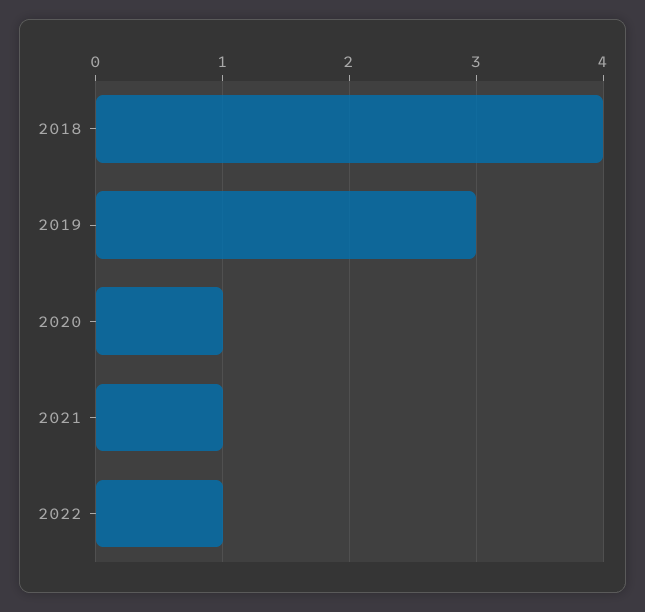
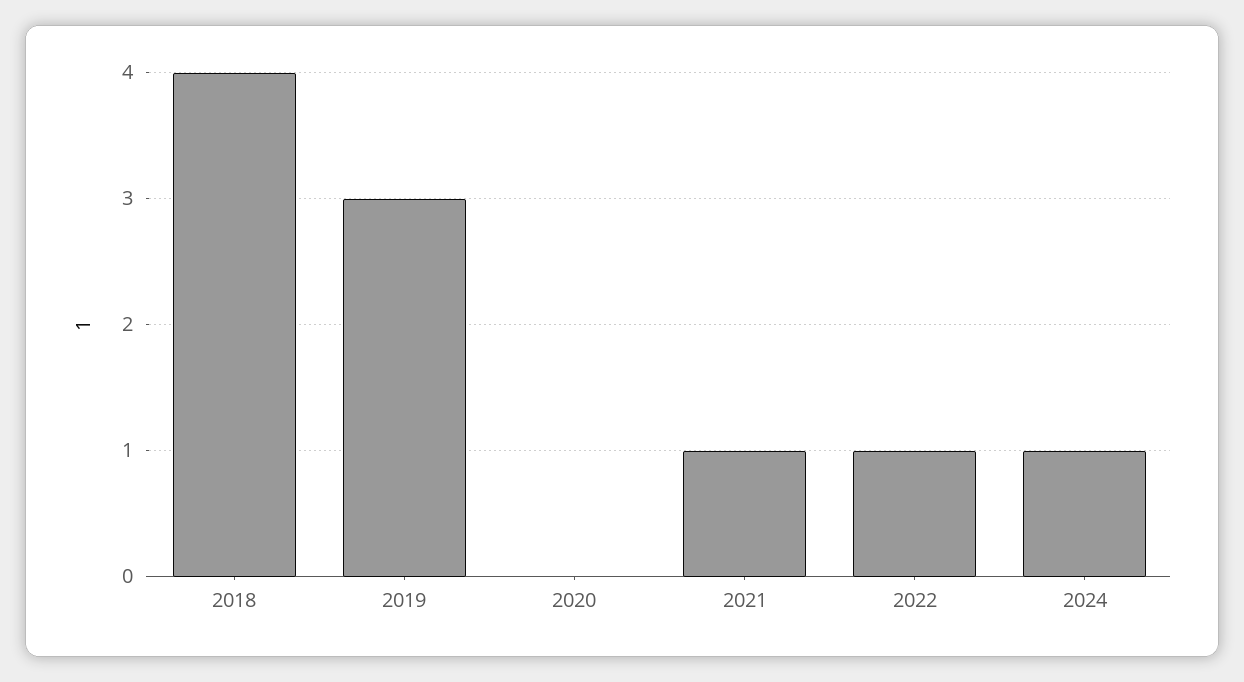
2020: 1 -> 0
2024: none -> 1

